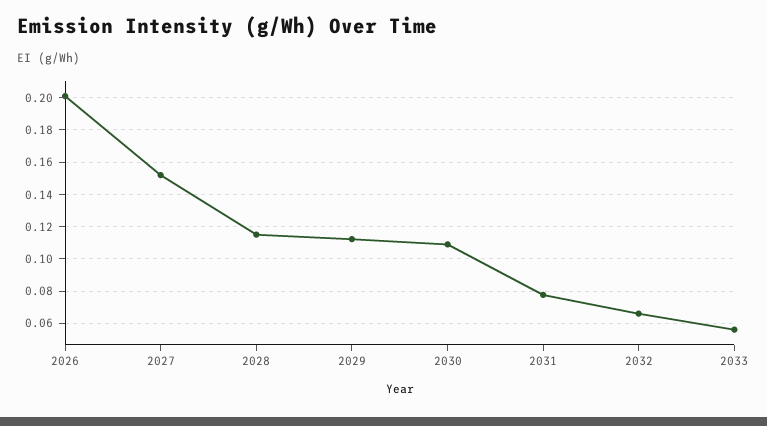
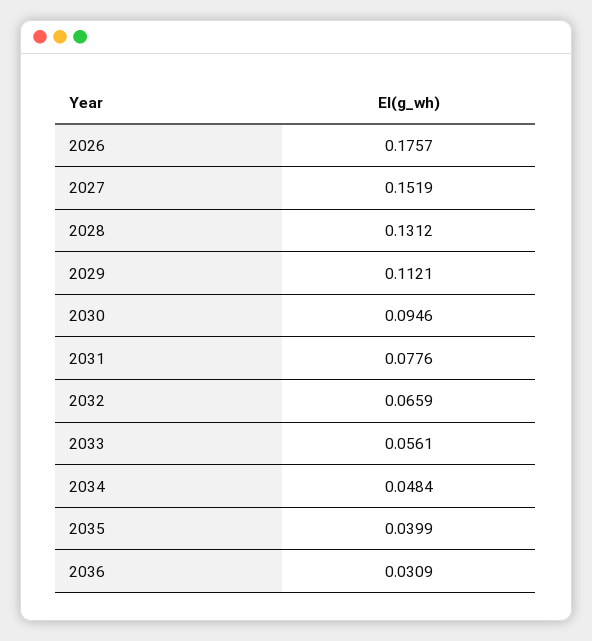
2026: 0.2 -> 0.1757
2028: 0.115 -> 0.1312
2030: 0.11 -> 0.0946
2034: none -> 0.0484
2035: none -> 0.0399
2036: none -> 0.0309

